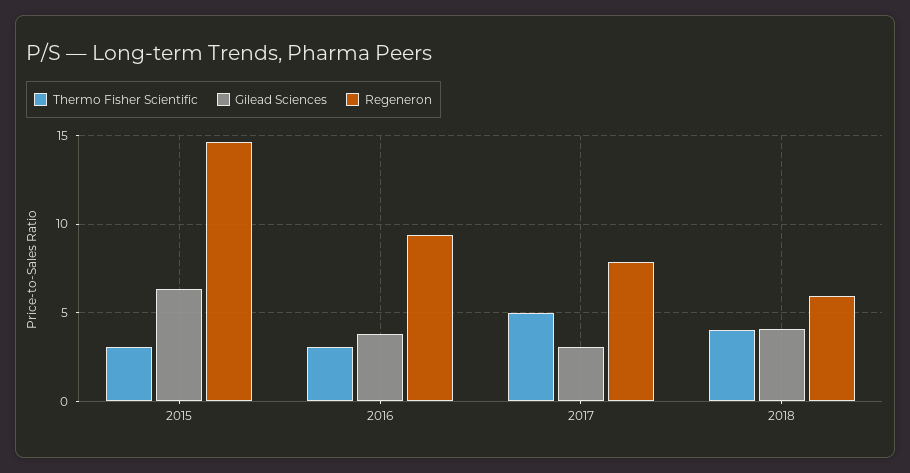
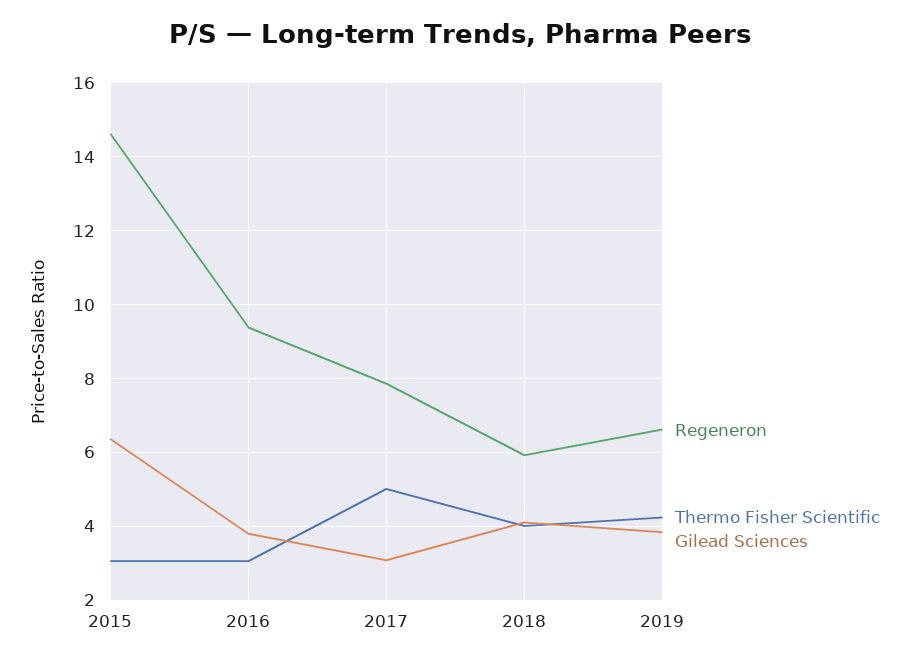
Regeneron, 2019: none -> 6.6
Thermo Fisher Scientific, 2019: none -> 4.2
Gilead Sciences, 2019: none -> 3.8

